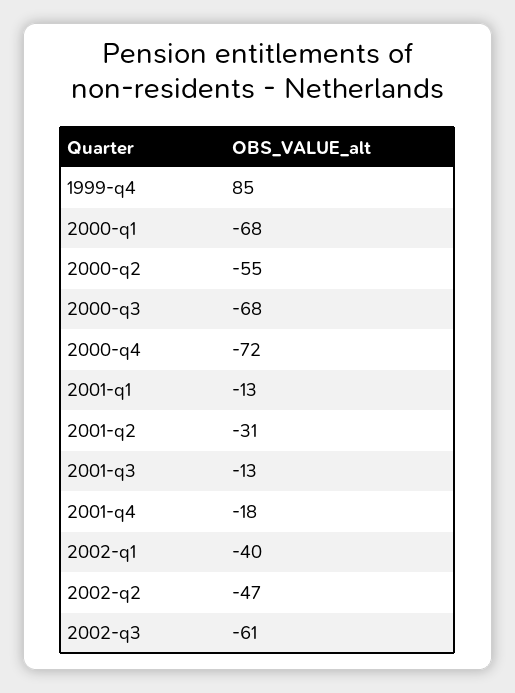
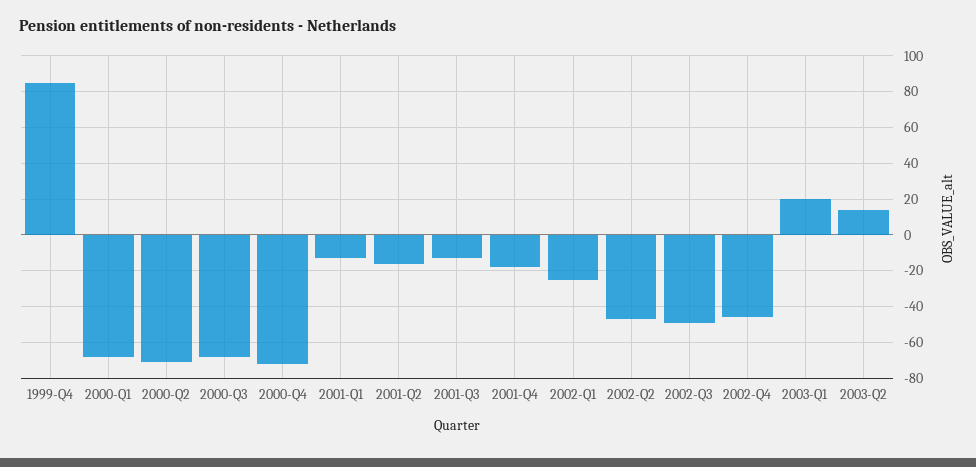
2000-q2: -55 -> -70
2001-q2: -31 -> -15
2002-q1: -40 -> -25
2002-q3: -61 -> -50
2002-Q4: none -> -45
2003-Q1: none -> 20
2003-Q2: none -> 15

